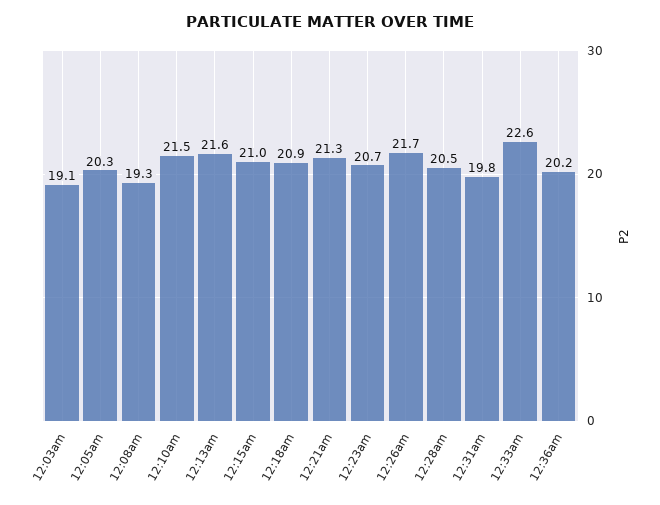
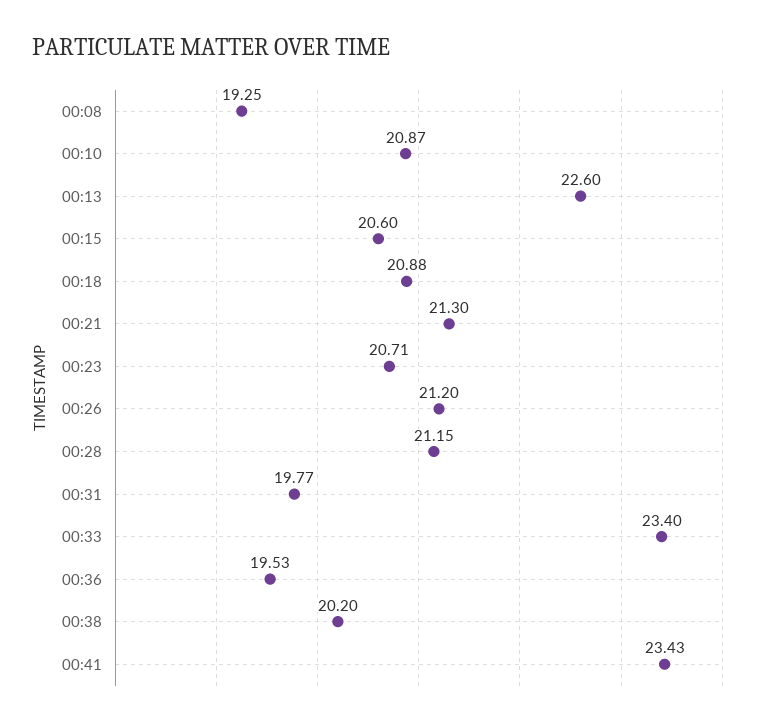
12:03am: 19.1 -> none
12:05am: 20.3 -> none
12:10am: 21.5 -> 20.87
12:13am: 21.6 -> 22.6
12:15am: 21 -> 20.6
12:26am: 21.7 -> 21.2
12:28am: 20.5 -> 21.15
12:33am: 22.6 -> 23.4
12:36am: 20.2 -> 19.53
00:38: none -> 20.2
00:41: none -> 23.43

